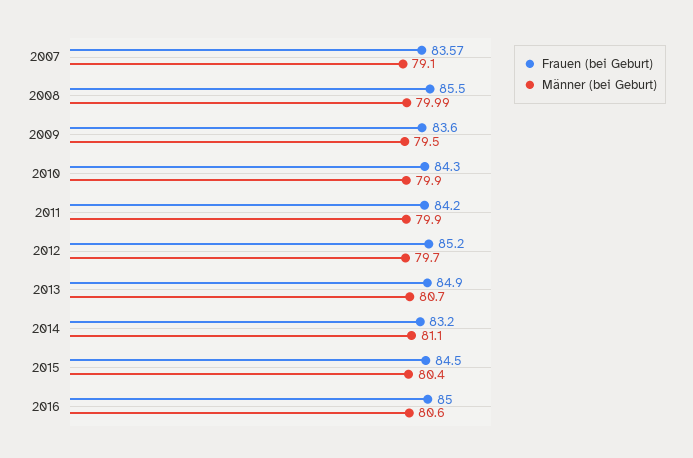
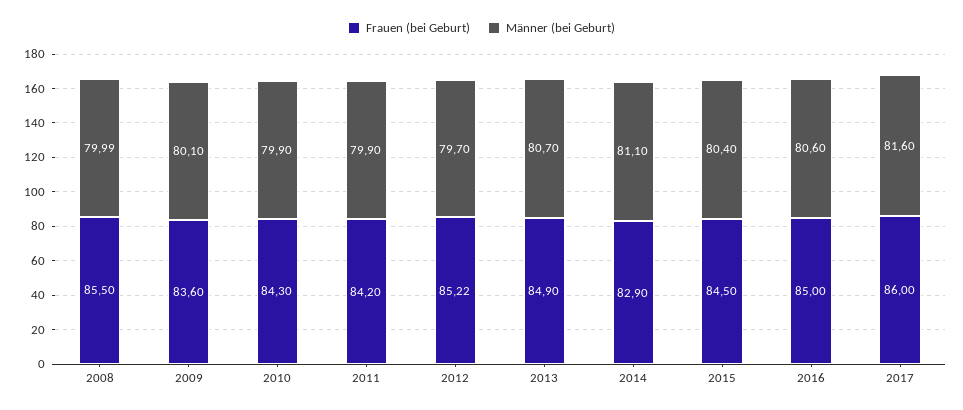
Frauen (bei Geburt), 2007: 83.57 -> none
Männer (bei Geburt), 2007: 79.1 -> none
Männer (bei Geburt), 2009: 79.5 -> 80.1
Frauen (bei Geburt), 2012: 85.2 -> 85.22
Frauen (bei Geburt), 2014: 83.2 -> 82.9
Frauen (bei Geburt), 2017: none -> 86
Männer (bei Geburt), 2017: none -> 81.6

